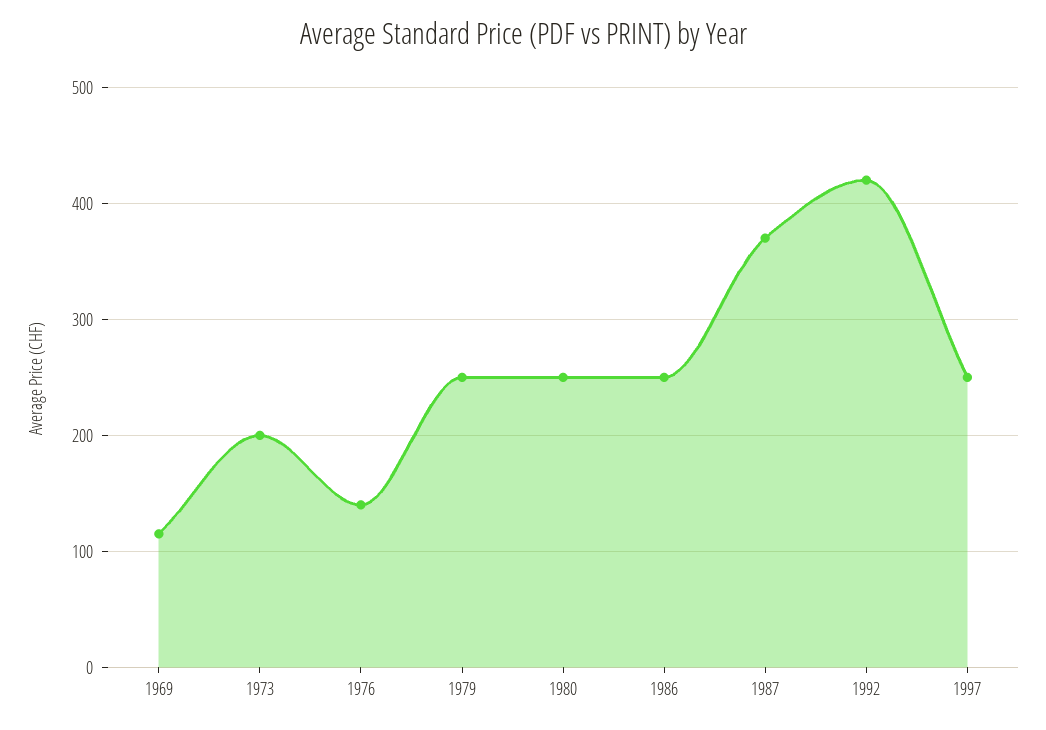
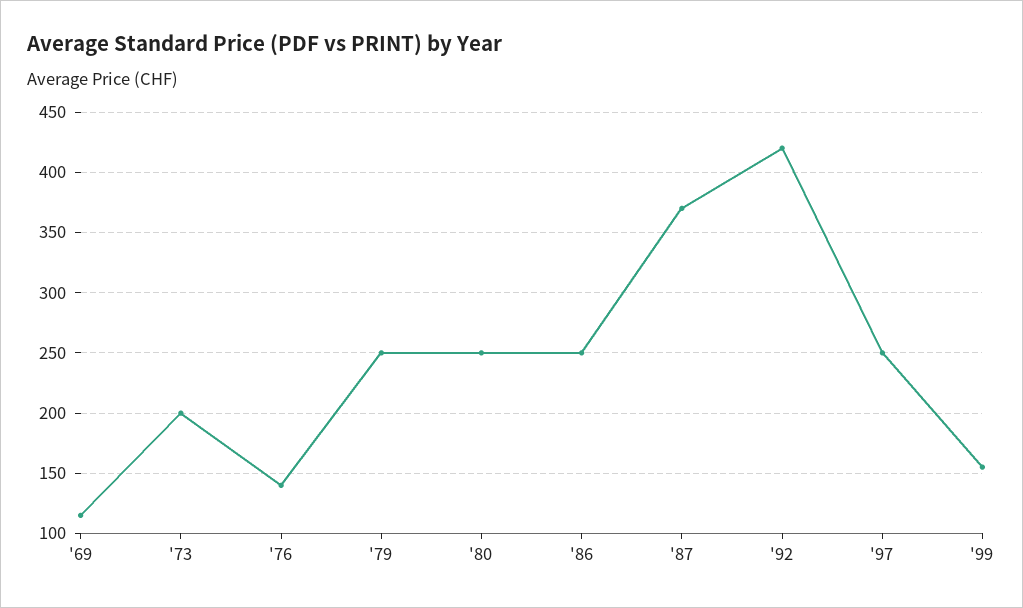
'99: none -> 155

